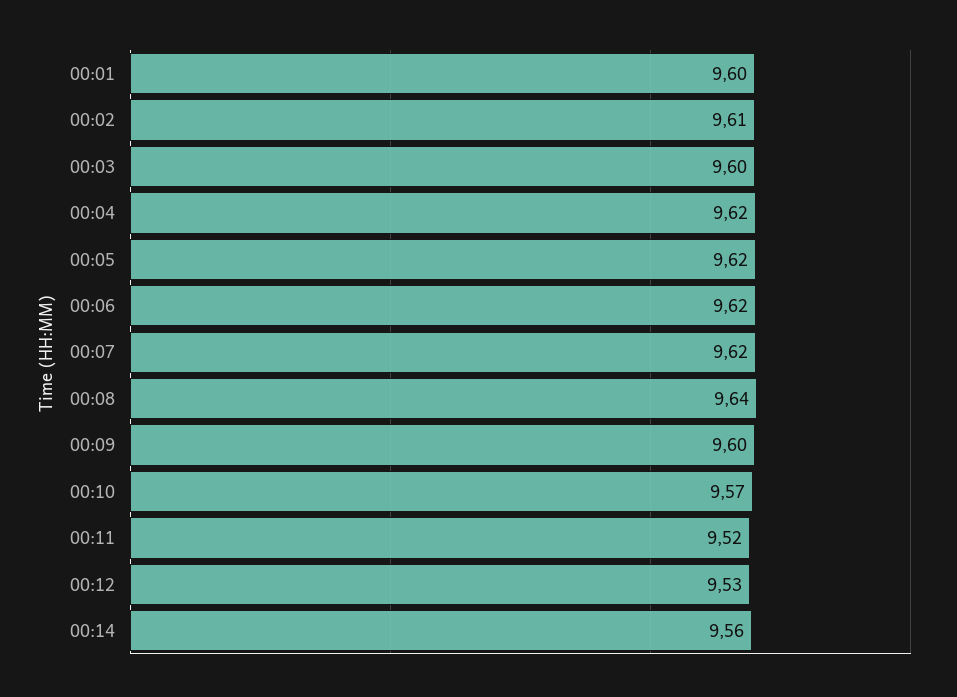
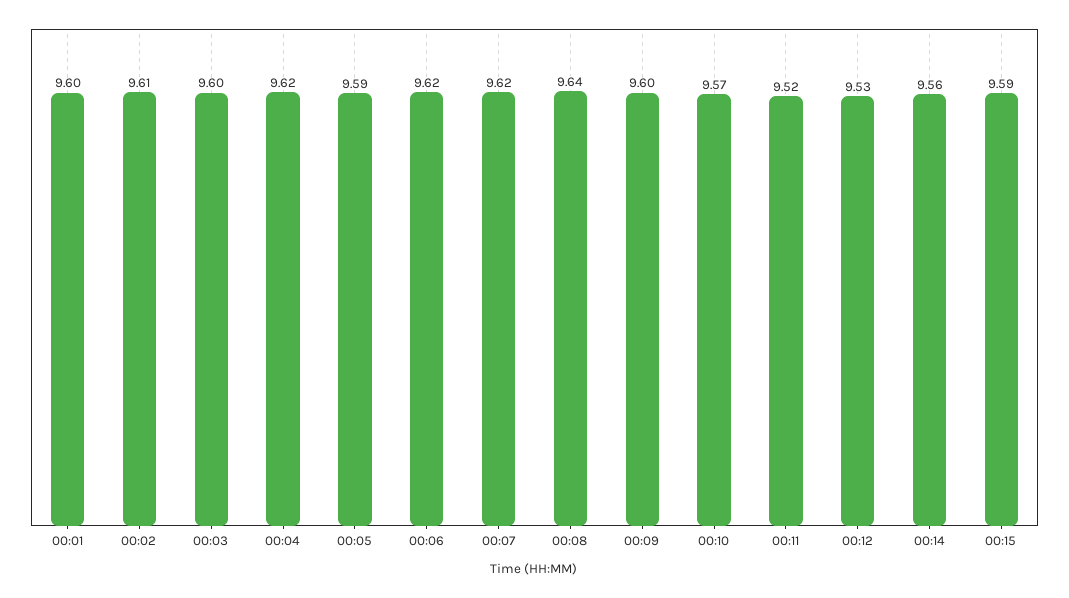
00:05: 9.62 -> 9.59
00:15: none -> 9.59

